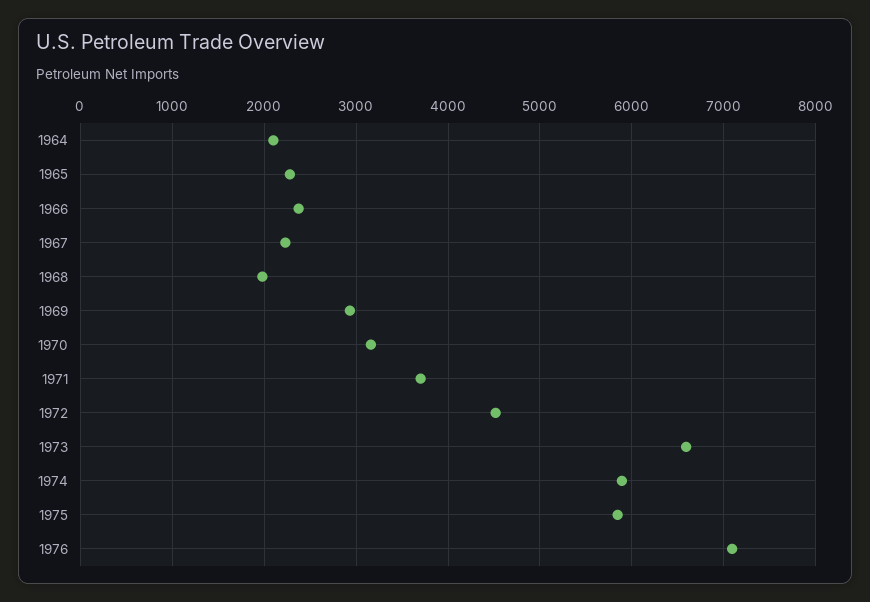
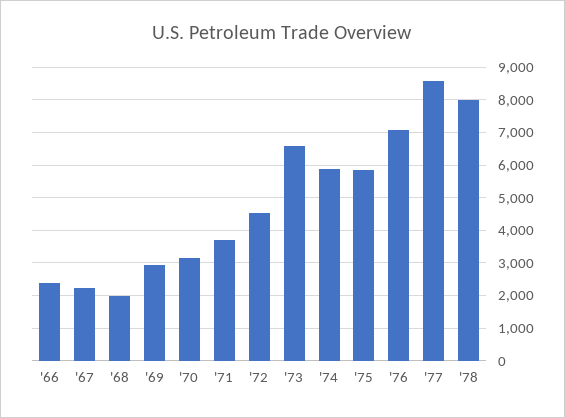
1964: 2100 -> none
1965: 2300 -> none
'77: none -> 8600
'78: none -> 8000

